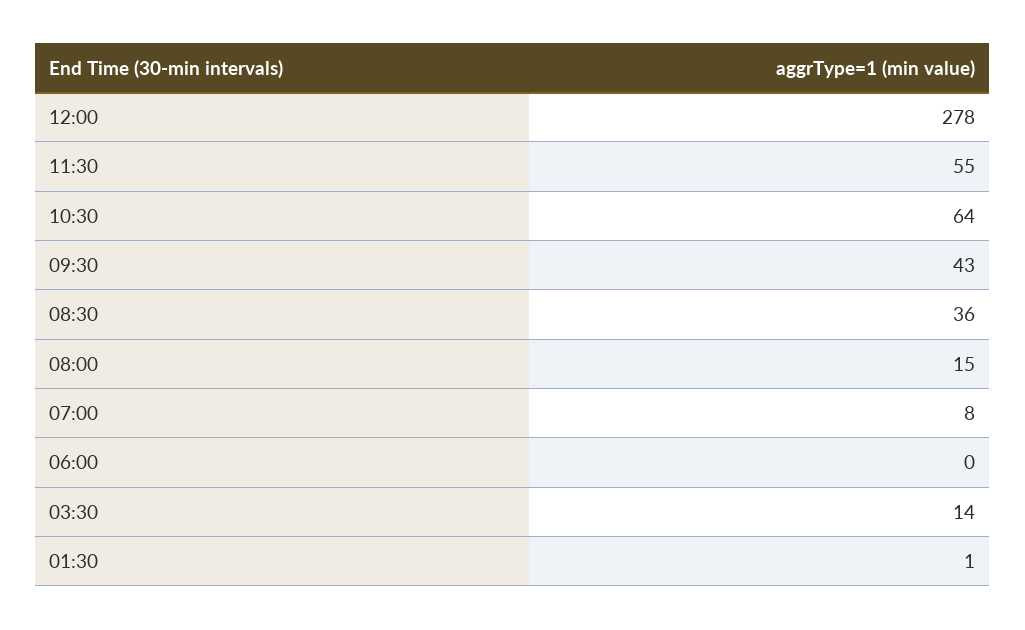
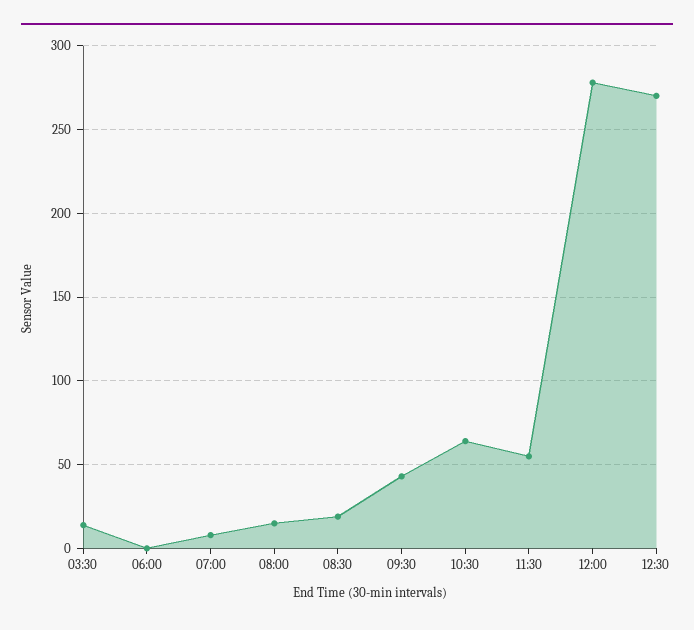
08:30: 36 -> 20
01:30: 1 -> none
12:30: none -> 270

